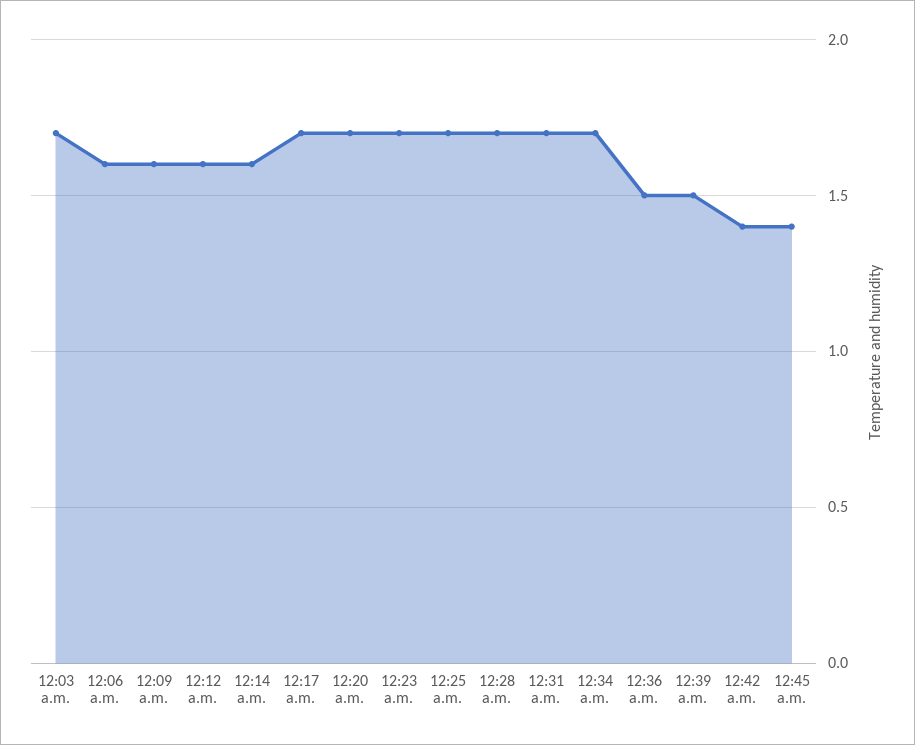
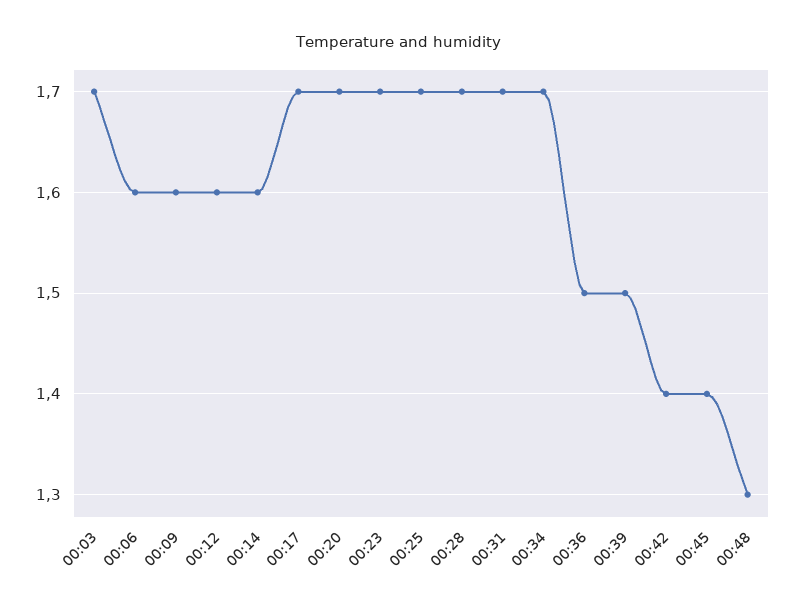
00:48: none -> 1.3

